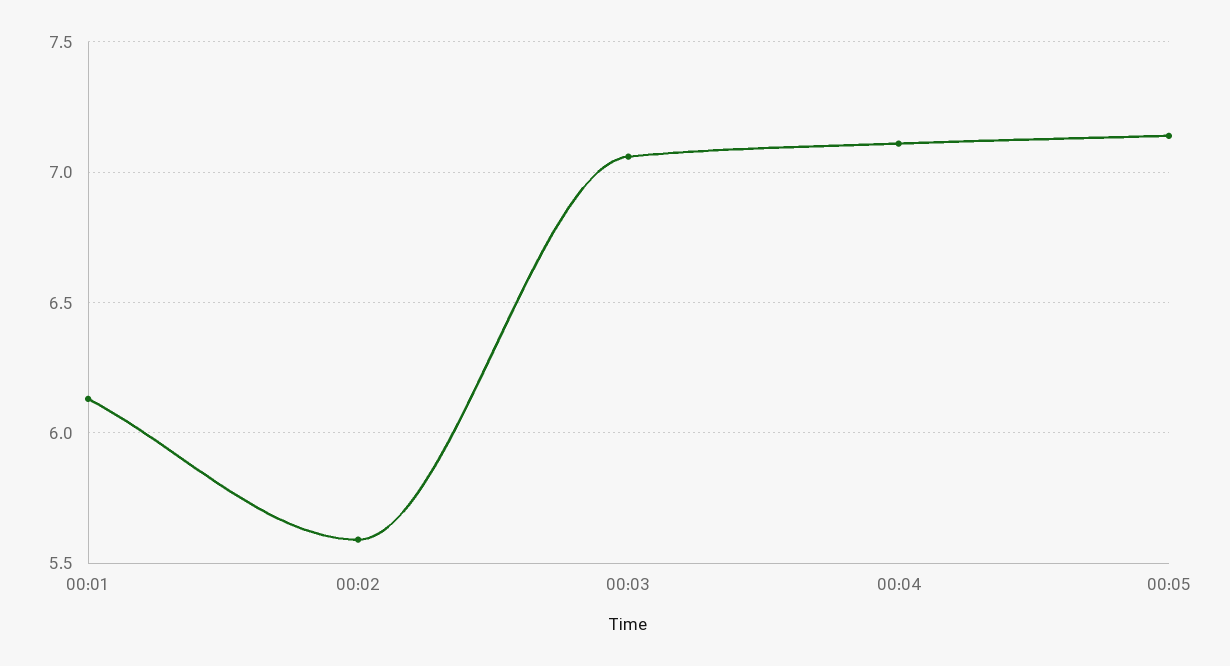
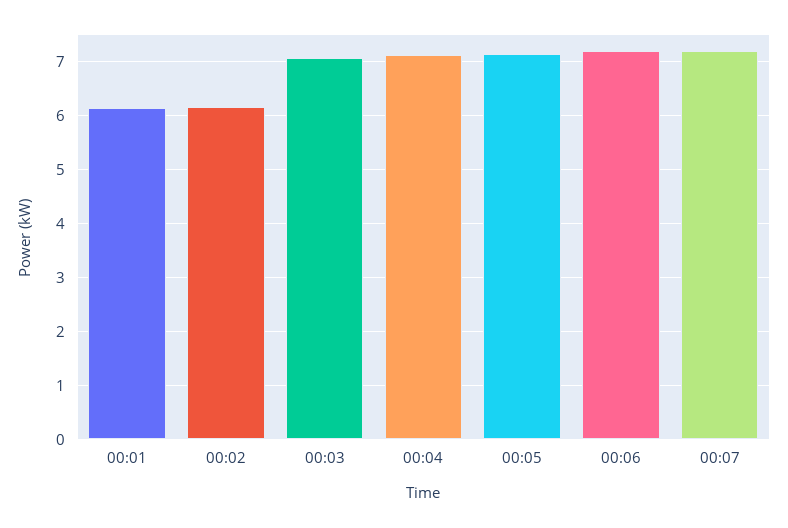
00:02: 5.6 -> 6.2
00:06: none -> 7.2
00:07: none -> 7.2

